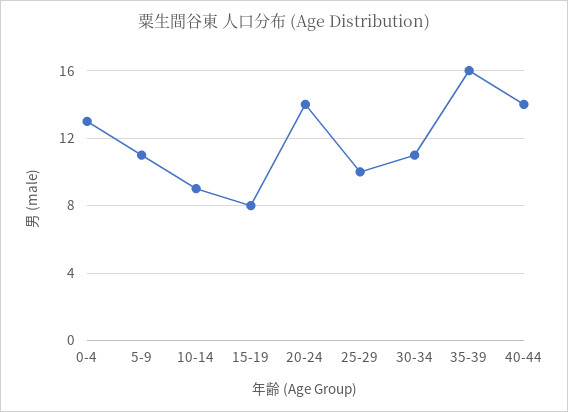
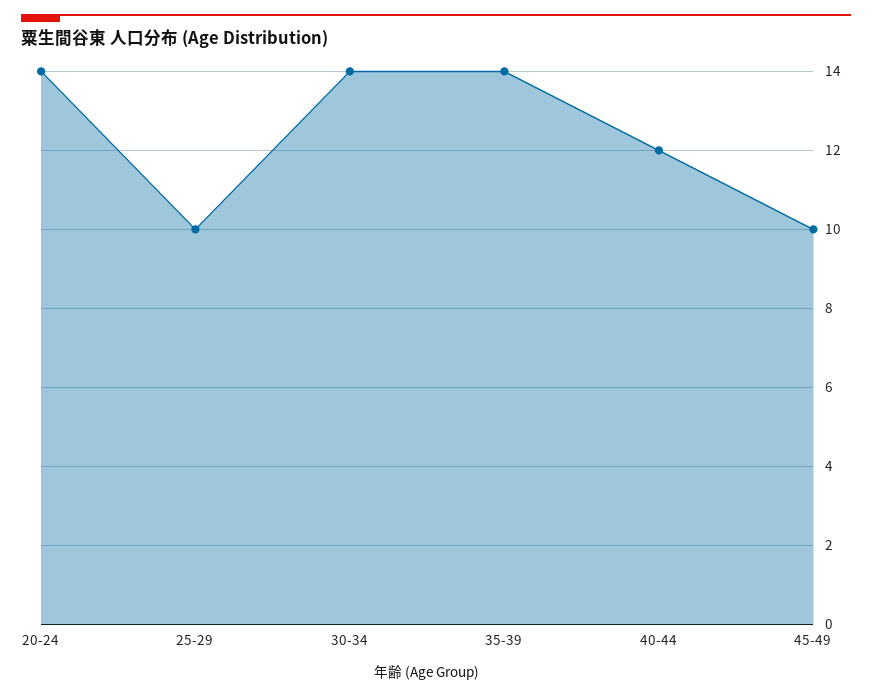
0-4: 13 -> none
5-9: 11 -> none
10-14: 9 -> none
15-19: 8 -> none
30-34: 11 -> 14
35-39: 16 -> 14
40-44: 14 -> 12
45-49: none -> 10

